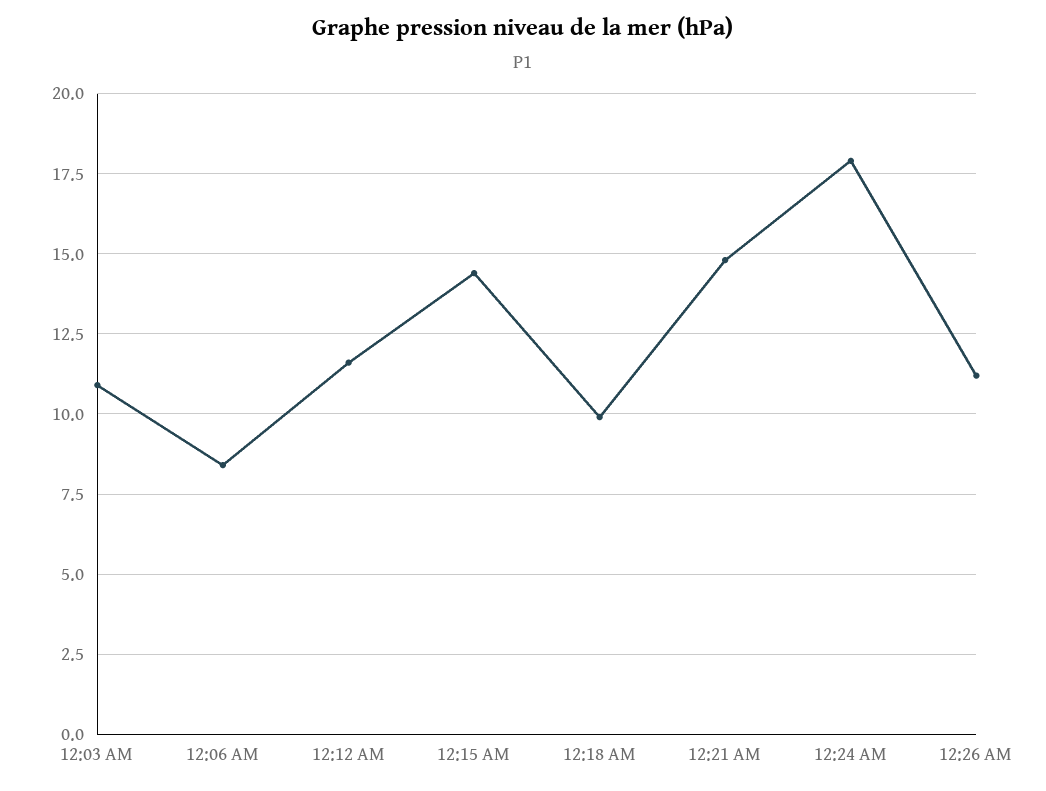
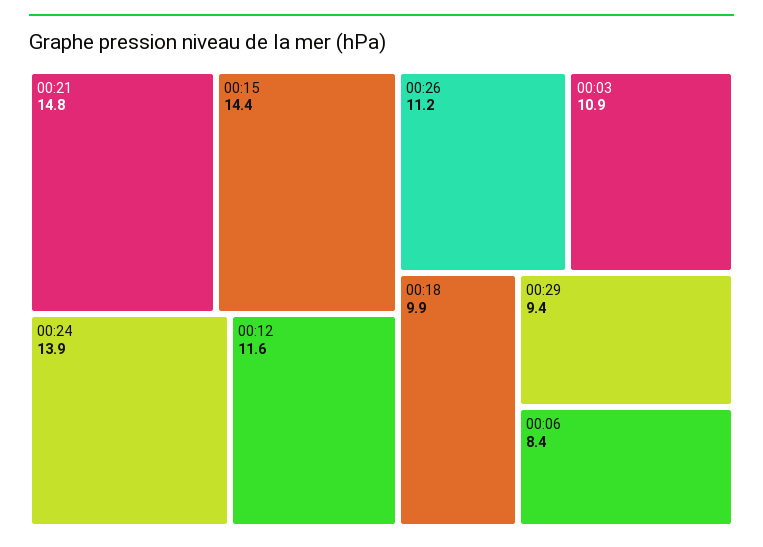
12:24 AM: 18 -> 13.9
00:29: none -> 9.4

